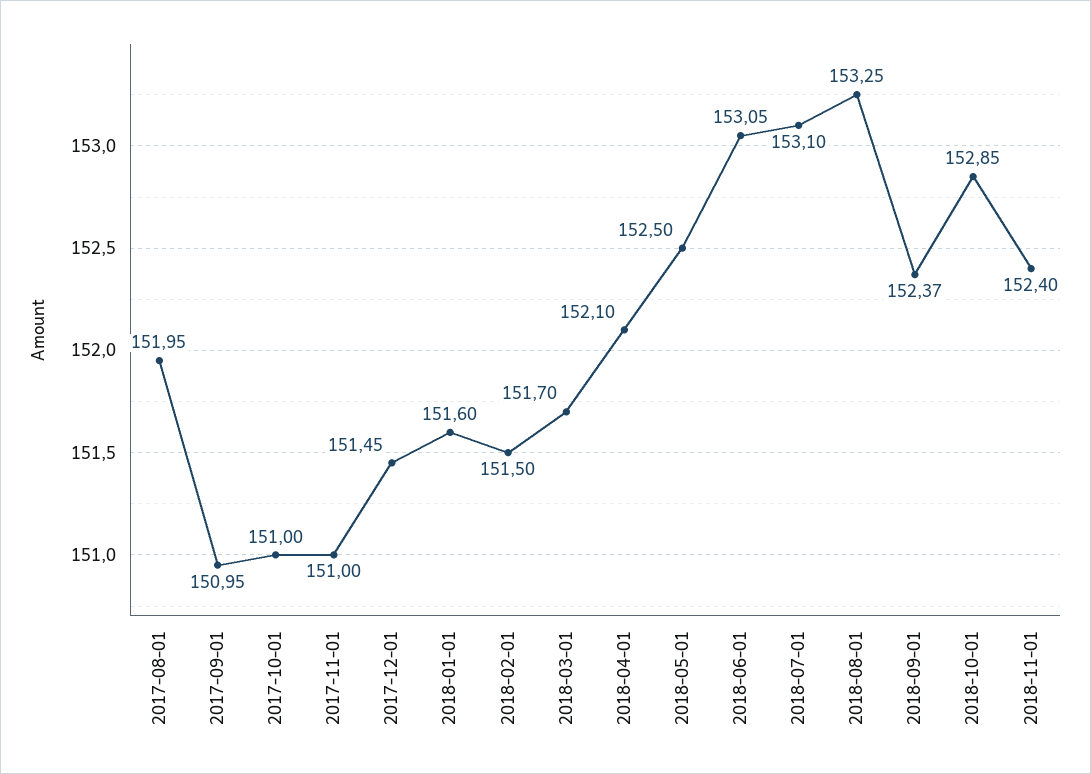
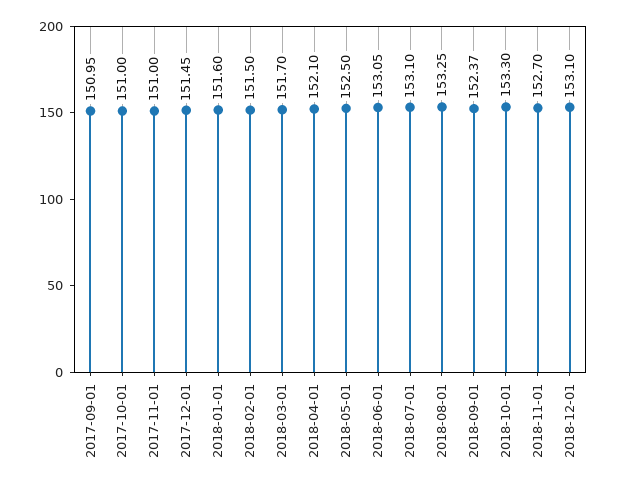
2017-08-01: 151.95 -> none
2018-10-01: 152.85 -> 153.3
2018-11-01: 152.4 -> 152.7
2018-12-01: none -> 153.1

